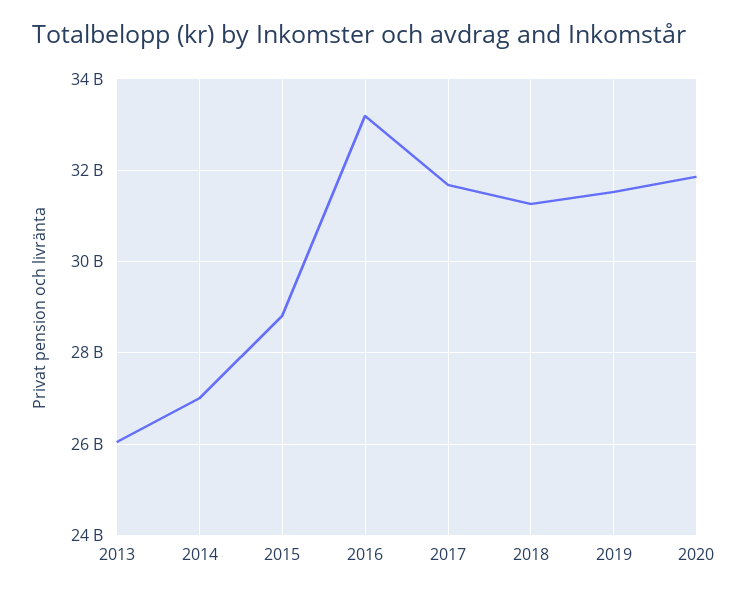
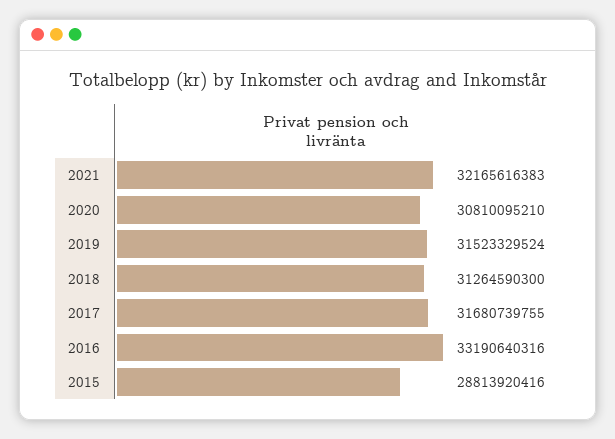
2013: 26000000000 -> none
2014: 27000000000 -> none
2020: 31800000000 -> 30810095210
2021: none -> 32165616383

